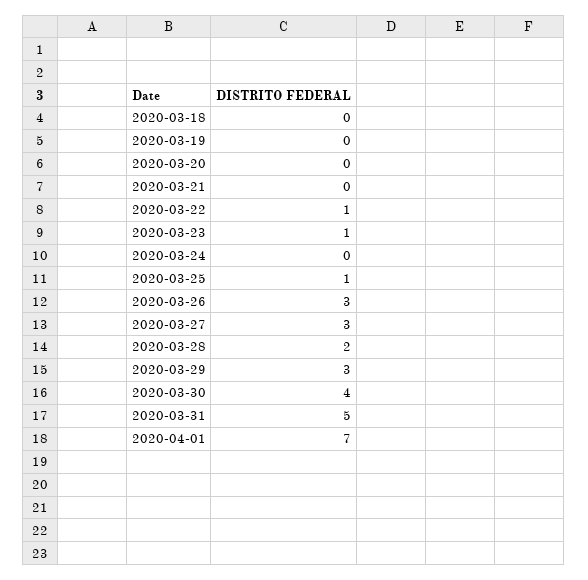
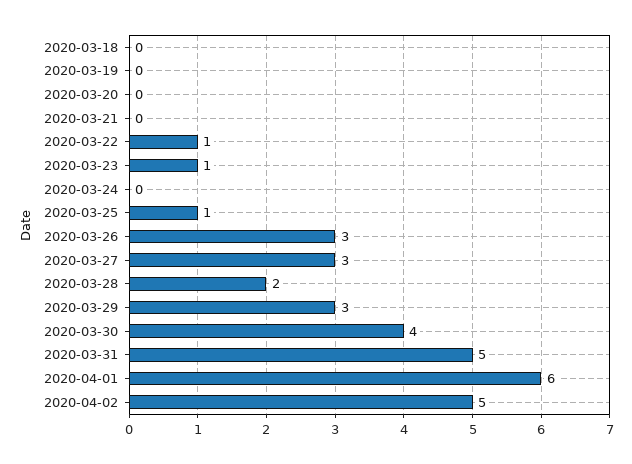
2020-04-01: 7 -> 6
2020-04-02: none -> 5

